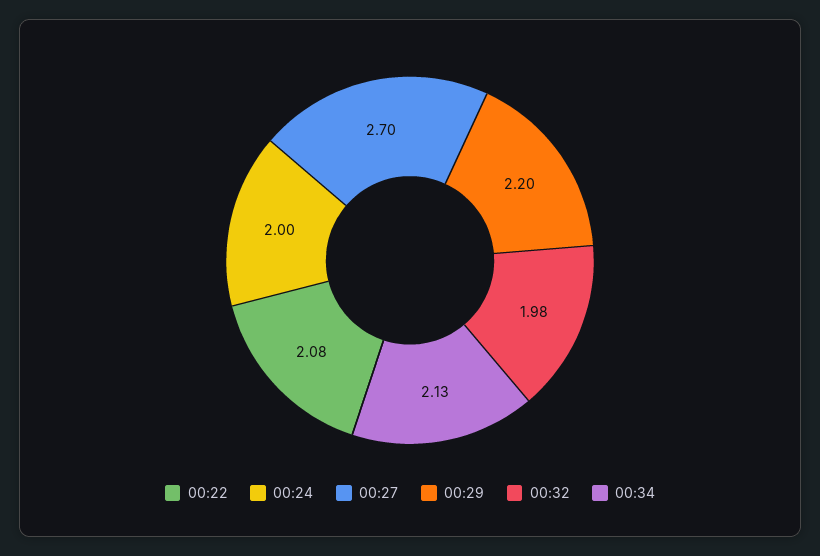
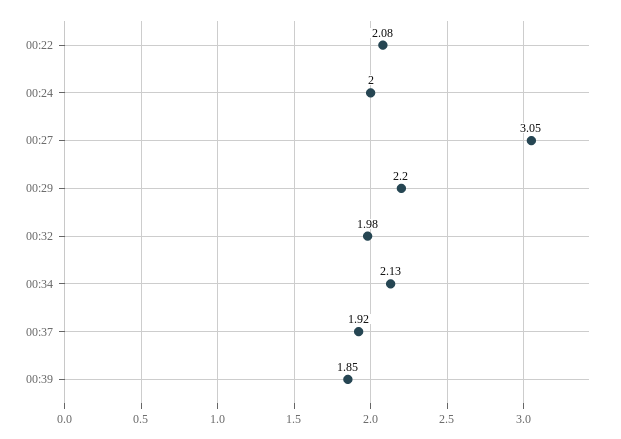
00:27: 2.7 -> 3.05
00:37: none -> 1.92
00:39: none -> 1.85

